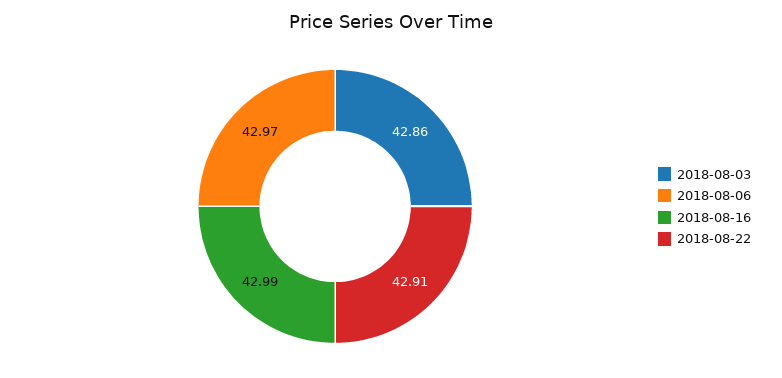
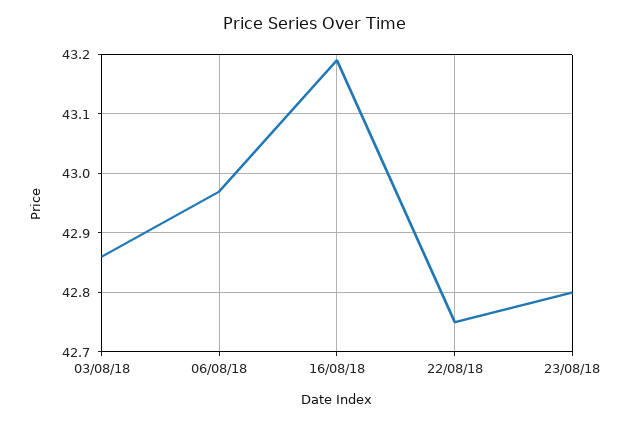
2018-08-16: 42.99 -> 43.2
2018-08-22: 42.91 -> 42.75
23/08/18: none -> 42.8

